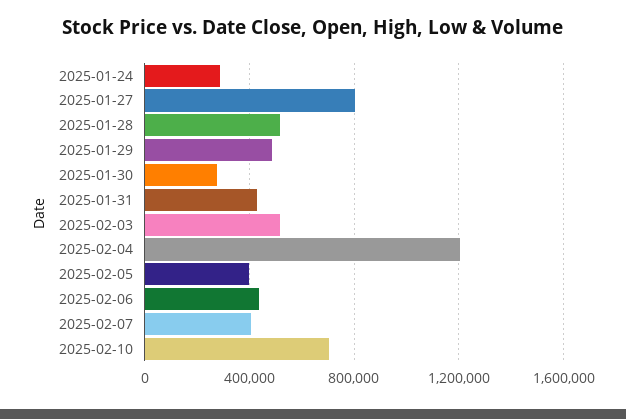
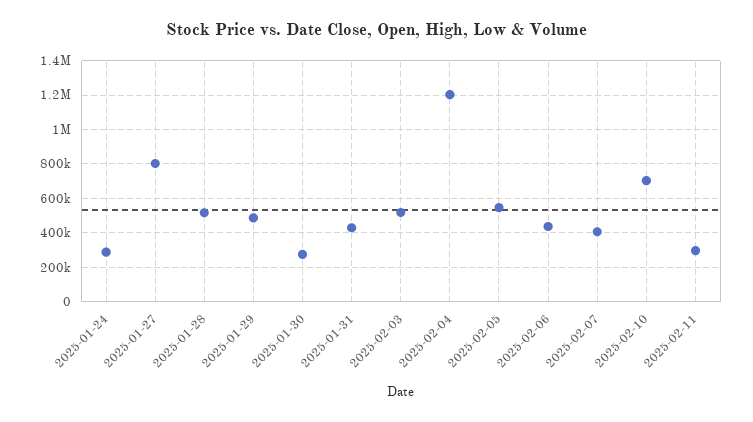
2025-02-05: 400000 -> 550000
2025-02-11: none -> 300000

